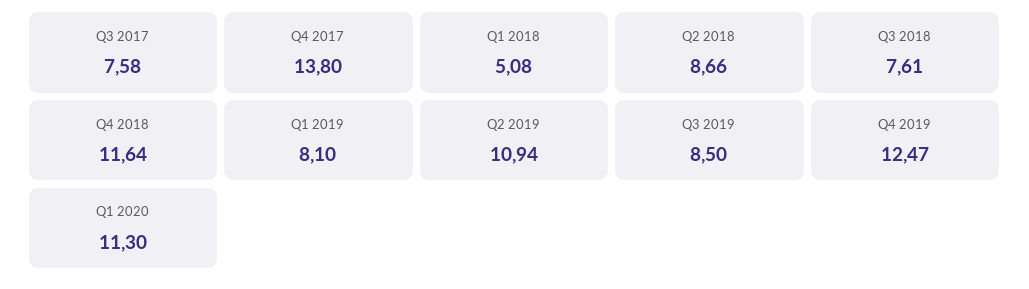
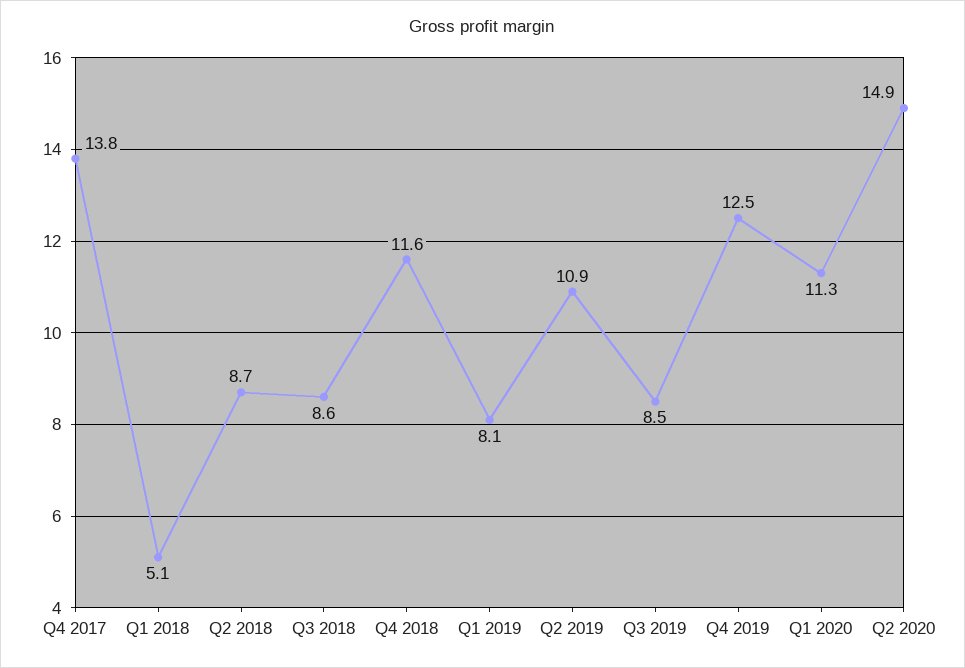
Q3 2017: 7.58 -> none
Q3 2018: 7.61 -> 8.6
Q2 2020: none -> 14.9

